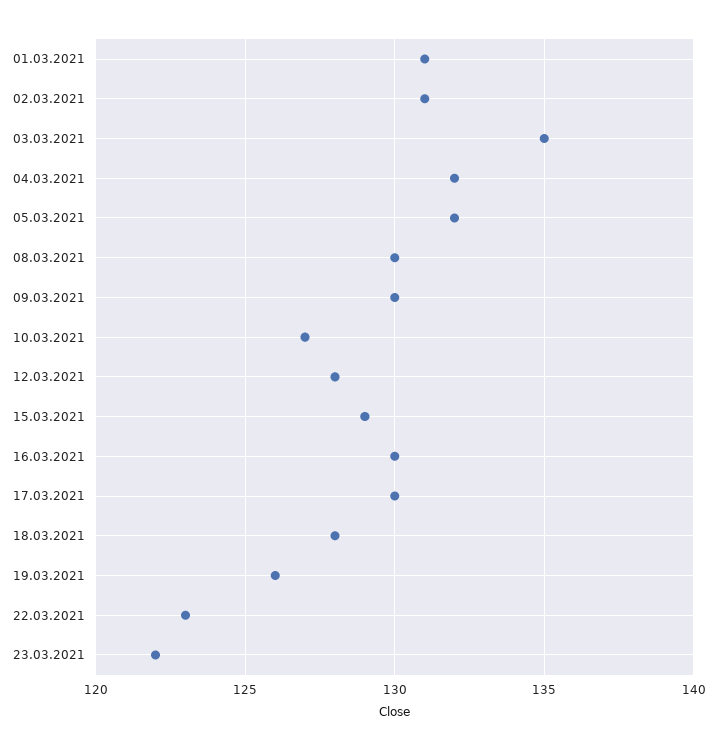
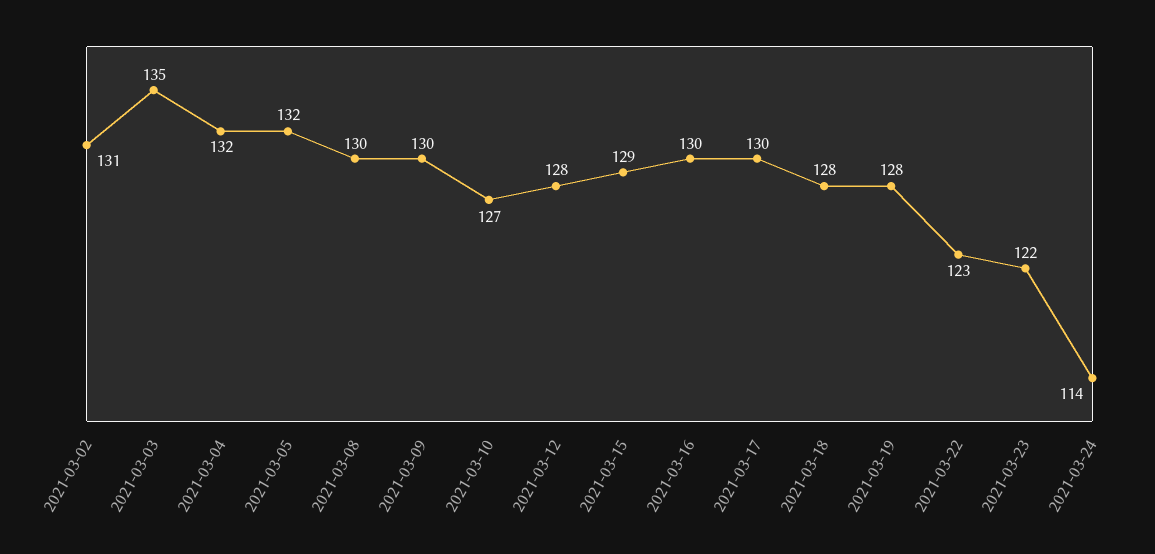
01.03.2021: 131 -> none
19.03.2021: 126 -> 128
2021-03-24: none -> 114

